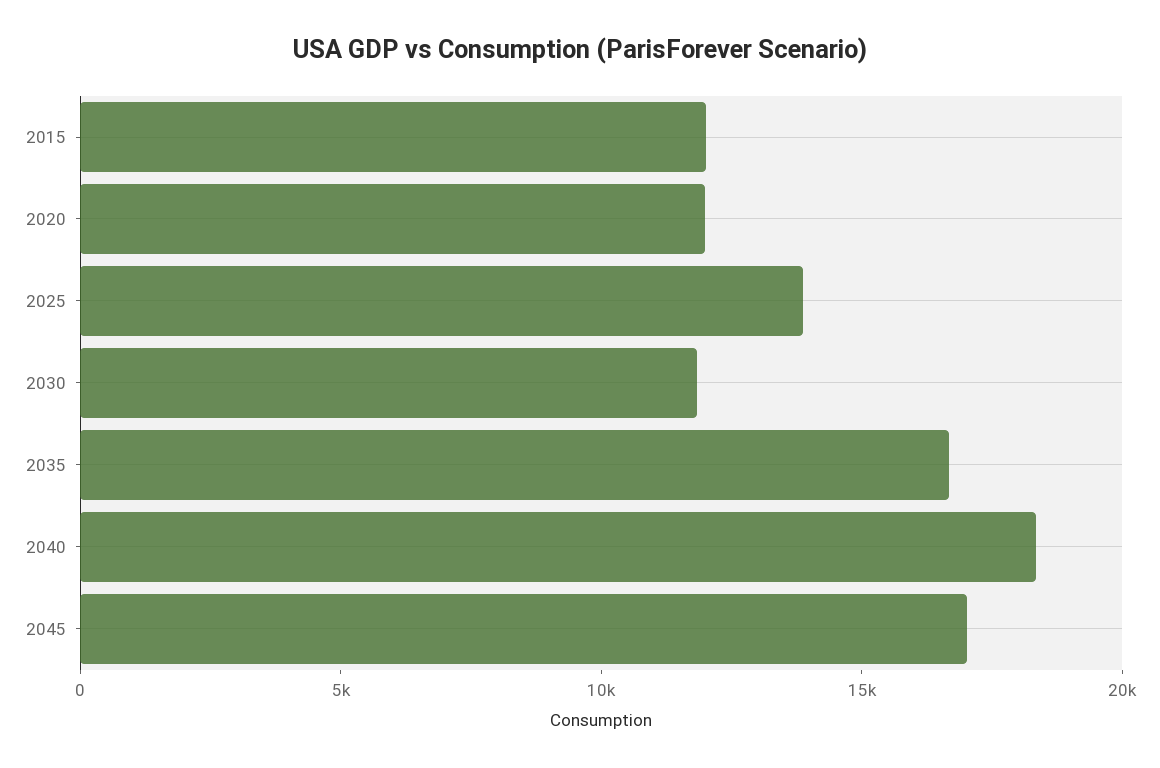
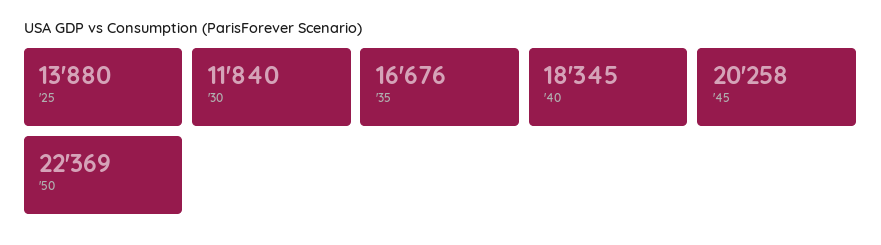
2015: 12000 -> none
2020: 12000 -> none
2045: 17000 -> 20258
'50: none -> 22369

